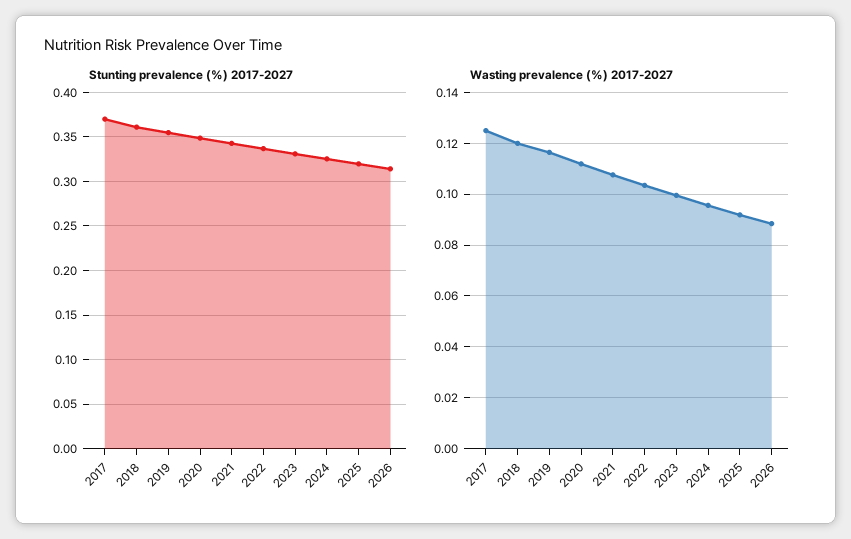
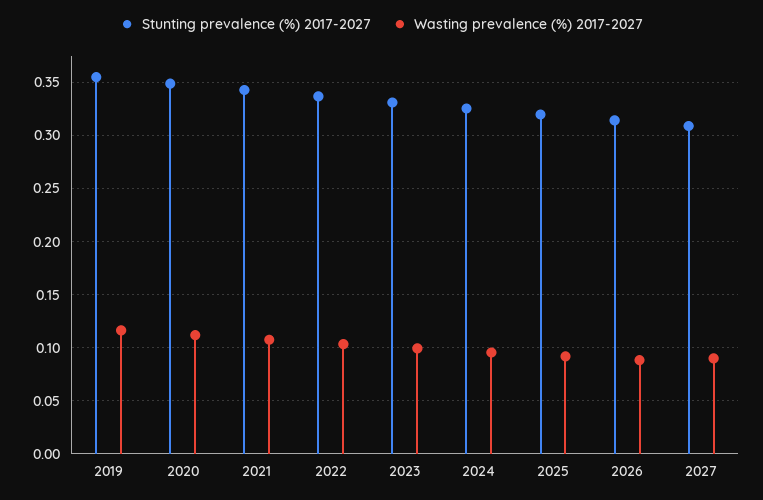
Stunting prevalence (%) 2017-2027, 2017: 0.37 -> none
Stunting prevalence (%) 2017-2027, 2018: 0.36 -> none
Wasting prevalence (%) 2017-2027, 2017: 0.125 -> none
Wasting prevalence (%) 2017-2027, 2018: 0.12 -> none
Stunting prevalence (%) 2017-2027, 2027: none -> 0.31
Wasting prevalence (%) 2017-2027, 2027: none -> 0.09

